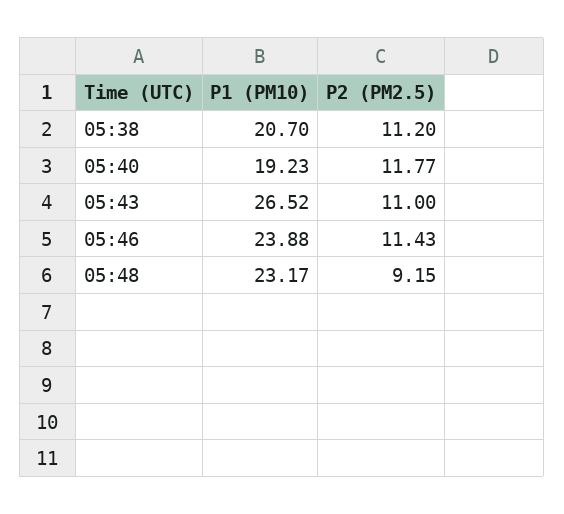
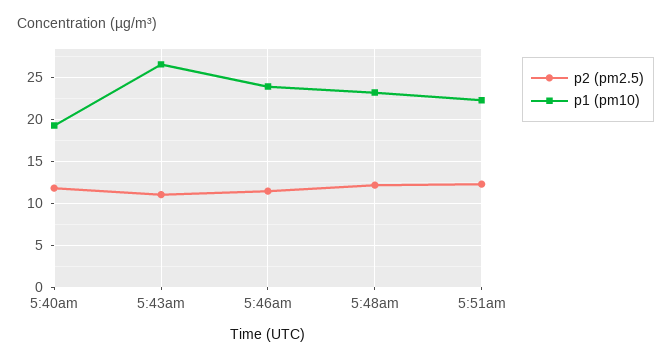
P1 (PM10), 05:38: 20.7 -> none
P2 (PM2.5), 05:38: 11.2 -> none
P2 (PM2.5), 05:48: 9.15 -> 12
P2 (PM2.5), 5:51am: none -> 12
P1 (PM10), 5:51am: none -> 22

